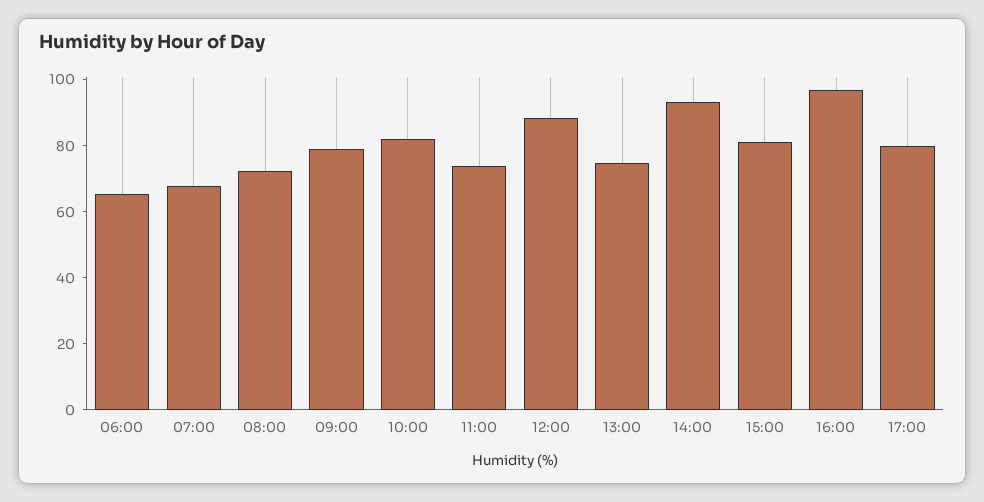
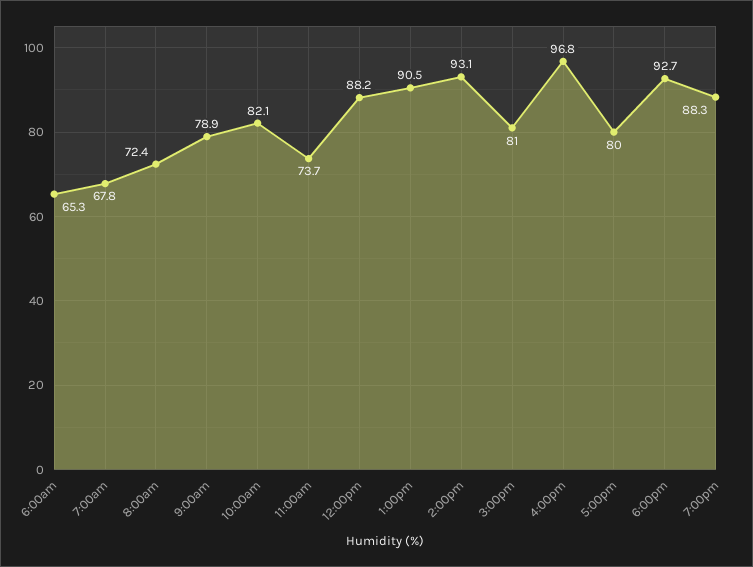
13:00: 75 -> 90.5
6:00pm: none -> 92.7
7:00pm: none -> 88.3

